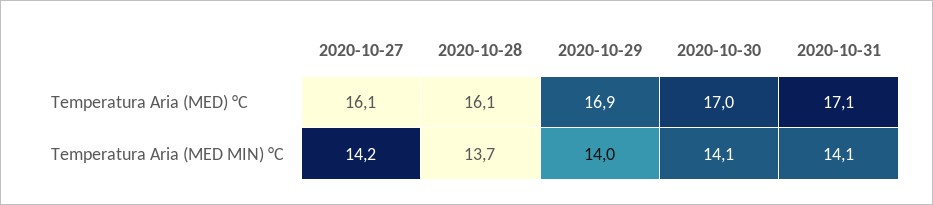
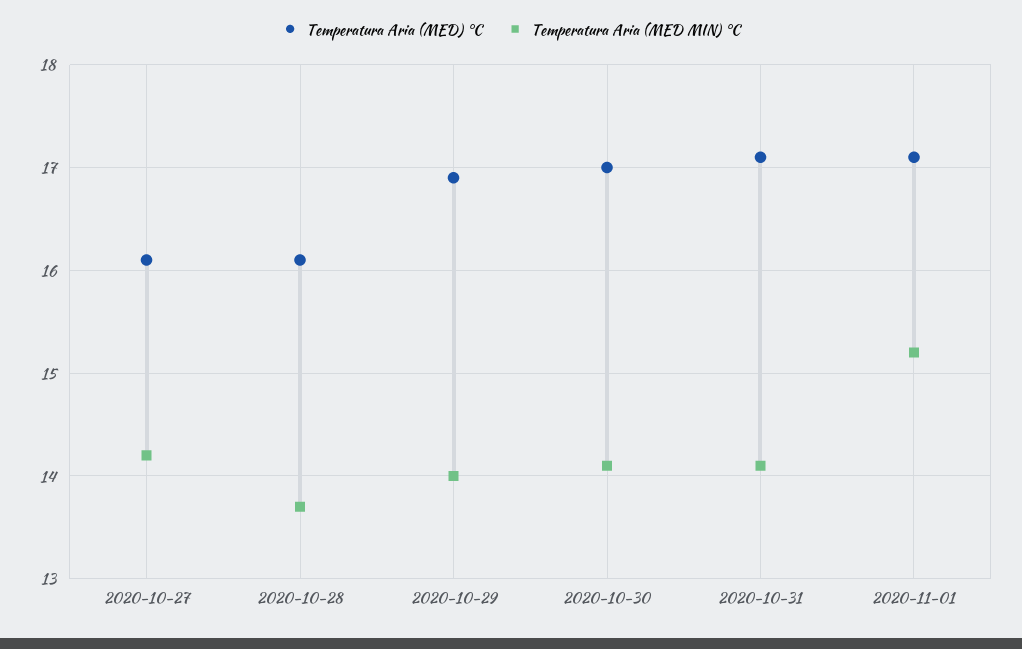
Temperatura Aria (MED) °C, 2020-11-01: none -> 17.1
Temperatura Aria (MED MIN) °C, 2020-11-01: none -> 15.2

